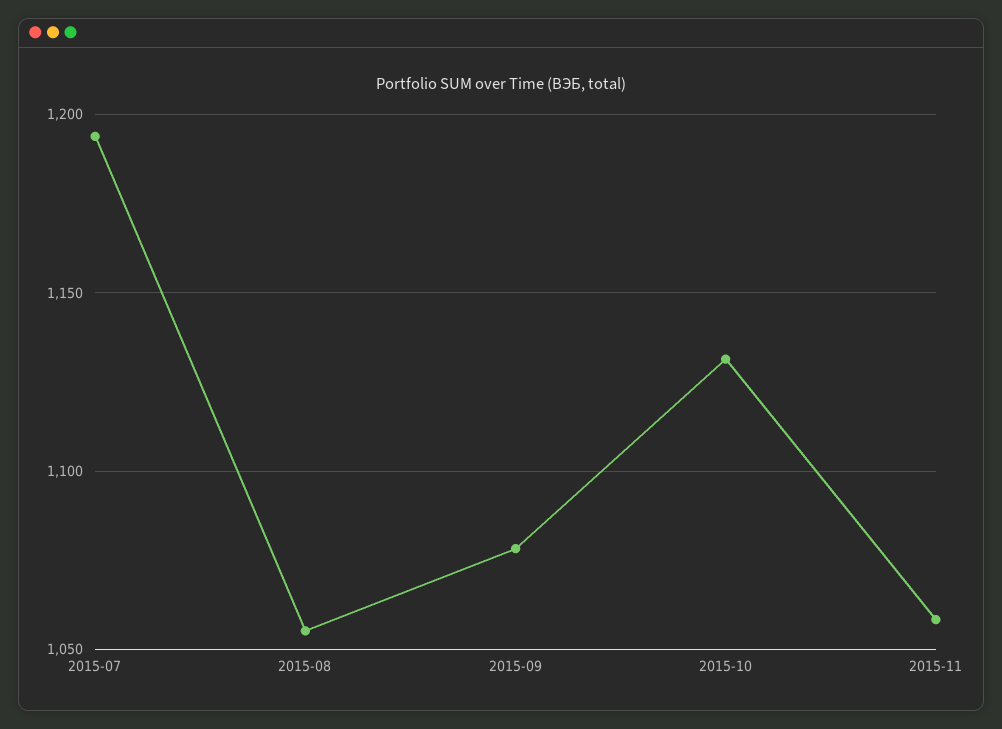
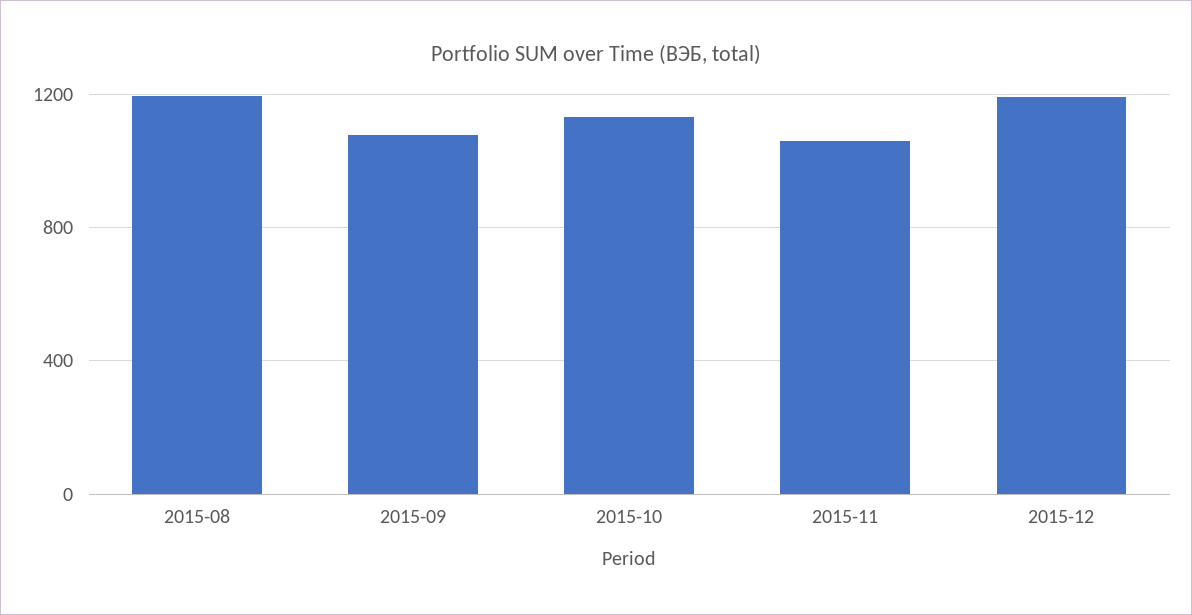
2015-07: 1195 -> none
2015-08: 1055 -> 1200
2015-12: none -> 1200

